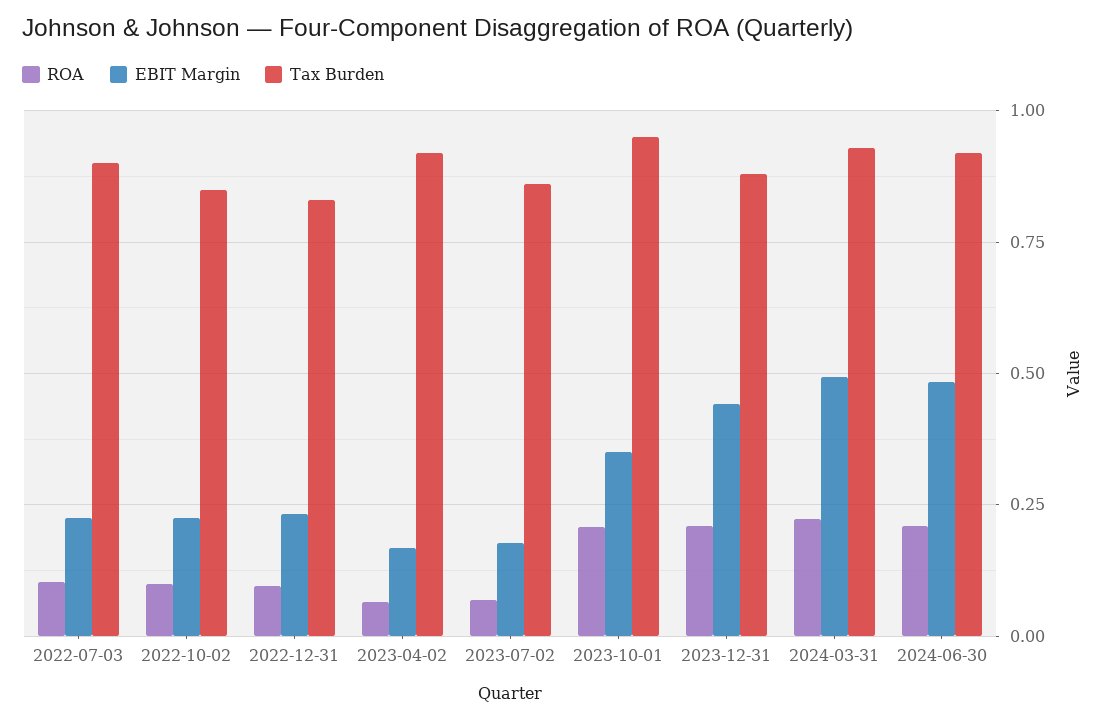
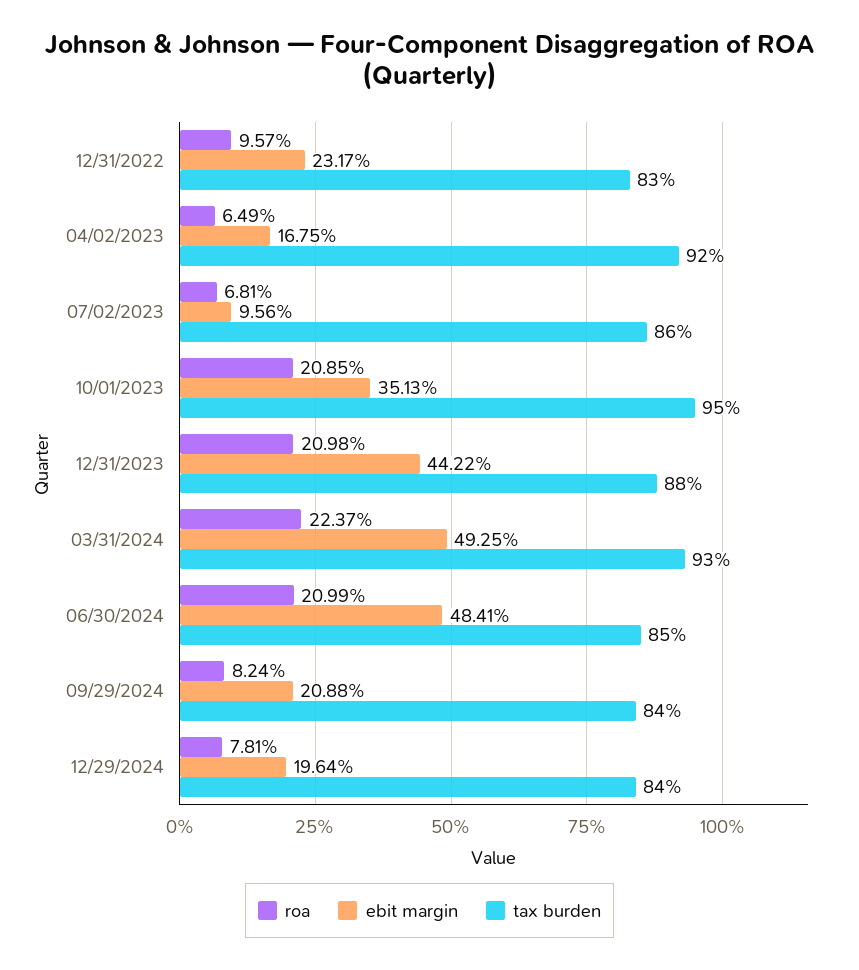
ROA, 2022-07-03: 0.1 -> none
EBIT Margin, 2022-07-03: 0.225 -> none
Tax Burden, 2022-07-03: 0.9 -> none
ROA, 2022-10-02: 0.1 -> none
EBIT Margin, 2022-10-02: 0.225 -> none
Tax Burden, 2022-10-02: 0.85 -> none
EBIT Margin, 2023-07-02: 0.175 -> 0.0956
Tax Burden, 2024-06-30: 0.925 -> 0.85
ROA, 09/29/2024: none -> 0.0824
EBIT Margin, 09/29/2024: none -> 0.2088
Tax Burden, 09/29/2024: none -> 0.84
ROA, 12/29/2024: none -> 0.0781
EBIT Margin, 12/29/2024: none -> 0.1964
Tax Burden, 12/29/2024: none -> 0.84

